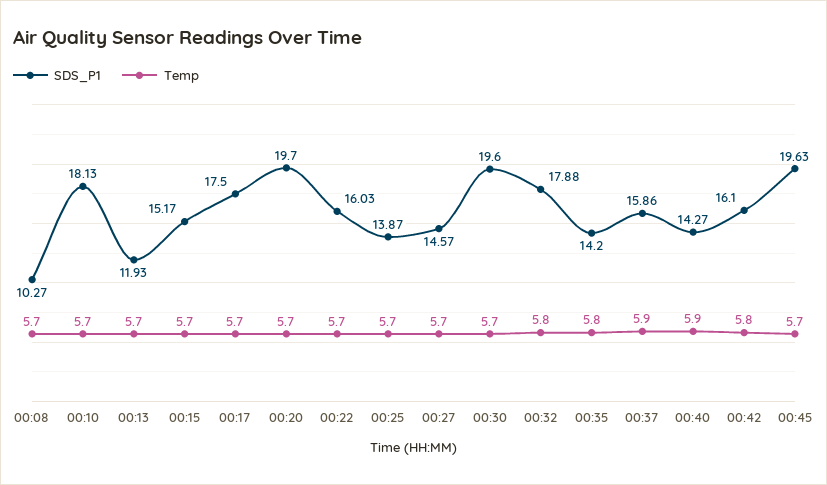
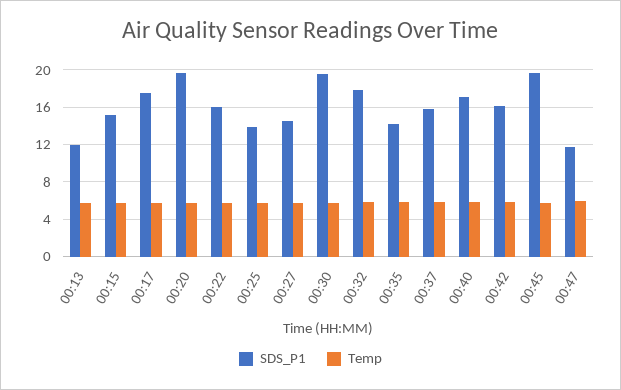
SDS_P1, 00:08: 10.27 -> none
Temp, 00:08: 5.7 -> none
SDS_P1, 00:10: 18.13 -> none
Temp, 00:10: 5.7 -> none
SDS_P1, 00:40: 14.27 -> 17
SDS_P1, 00:47: none -> 12
Temp, 00:47: none -> 6

